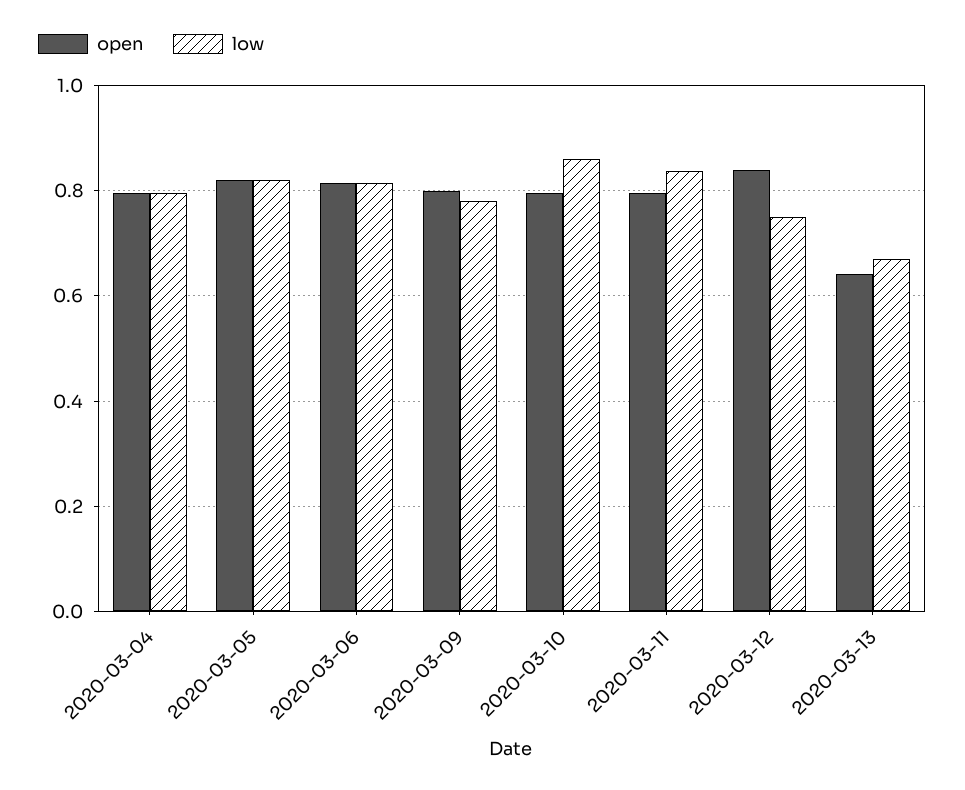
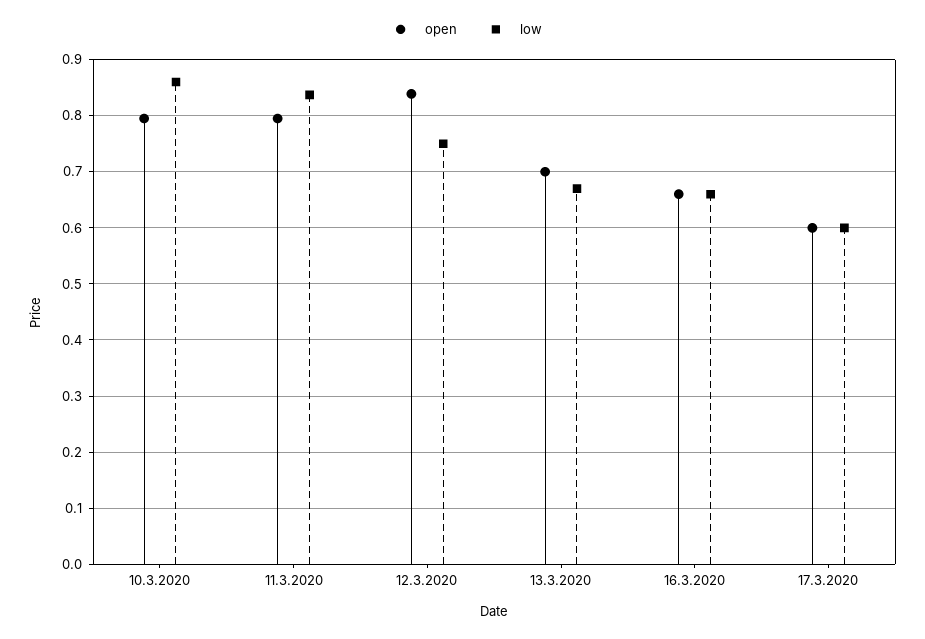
open, 2020-03-04: 0.8 -> none
low, 2020-03-04: 0.8 -> none
open, 2020-03-05: 0.82 -> none
low, 2020-03-05: 0.82 -> none
open, 2020-03-06: 0.82 -> none
low, 2020-03-06: 0.82 -> none
open, 2020-03-09: 0.8 -> none
low, 2020-03-09: 0.78 -> none
open, 2020-03-13: 0.64 -> 0.7
open, 16.3.2020: none -> 0.66
low, 16.3.2020: none -> 0.66
open, 17.3.2020: none -> 0.6
low, 17.3.2020: none -> 0.6

